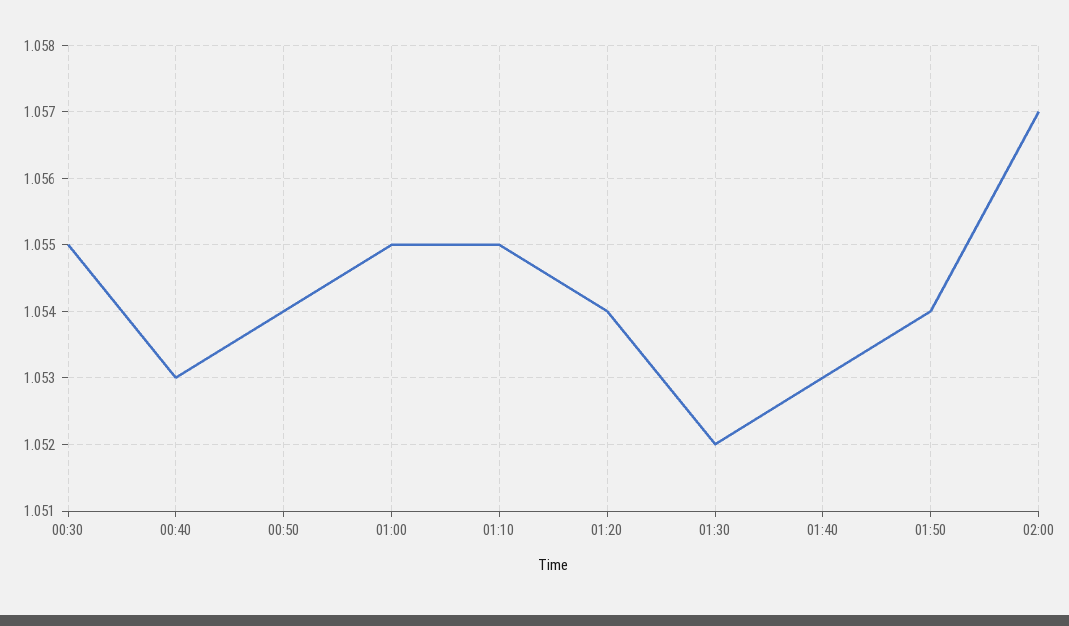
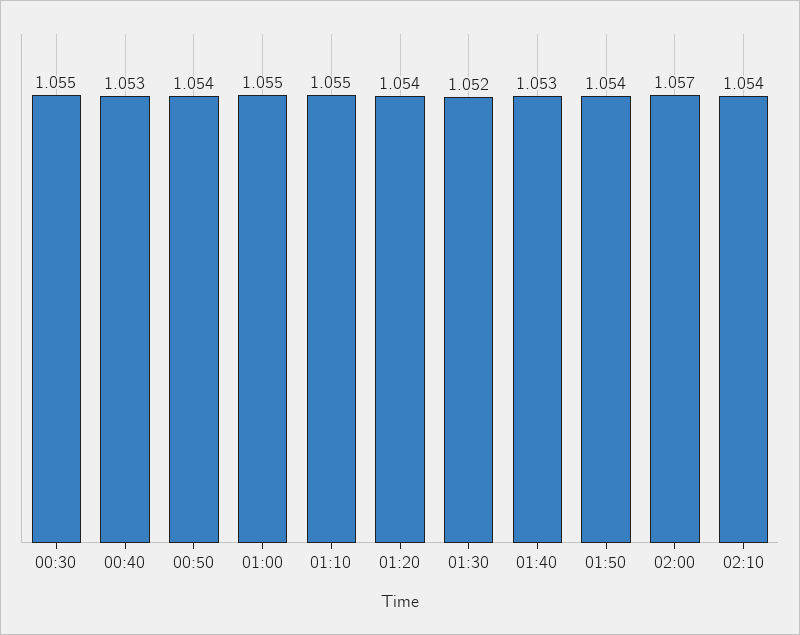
02:10: none -> 1.054

